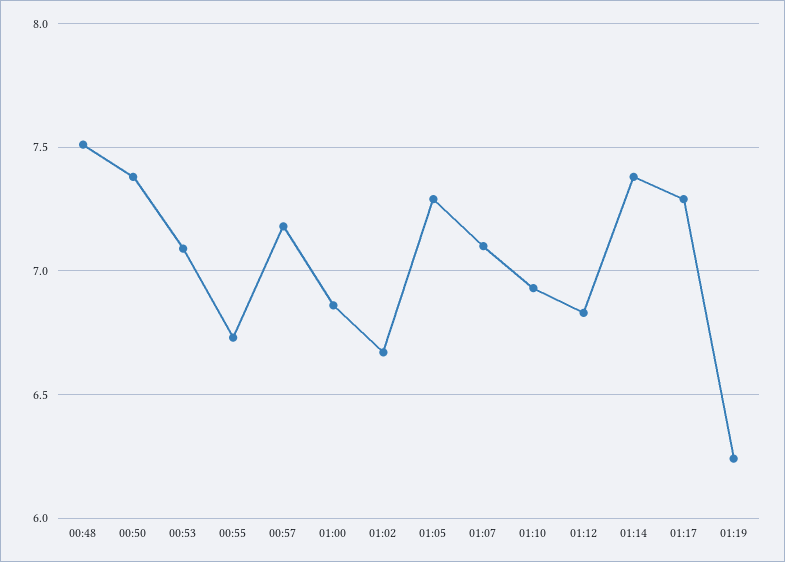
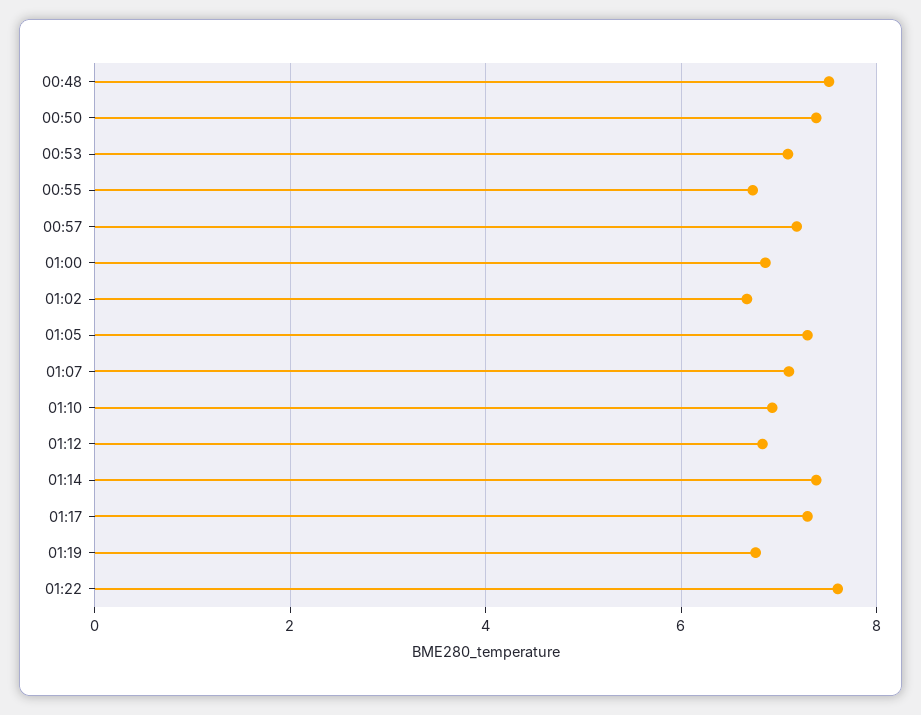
01:19: 6.25 -> 6.8
01:22: none -> 7.6

